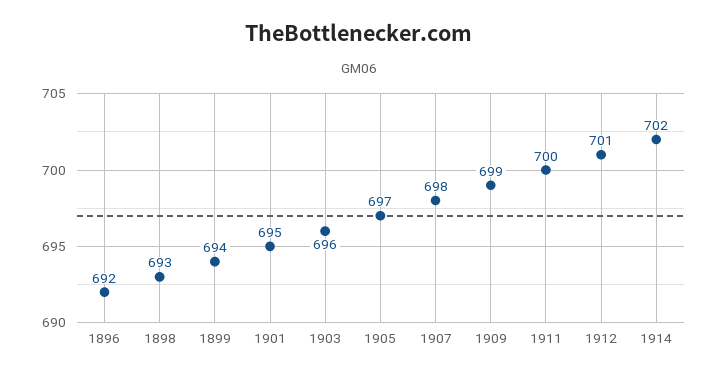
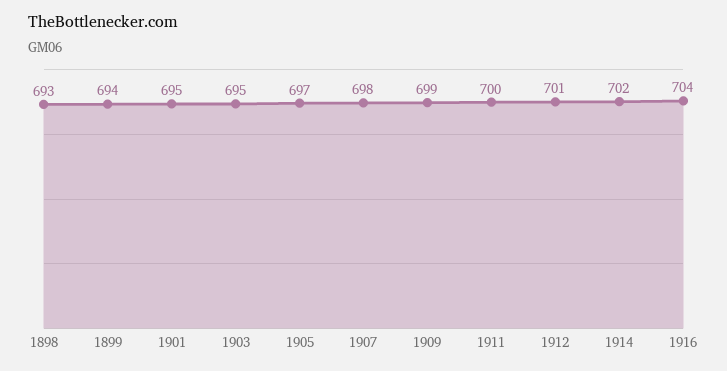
1896: 692 -> none
1903: 696 -> 695
1916: none -> 704

